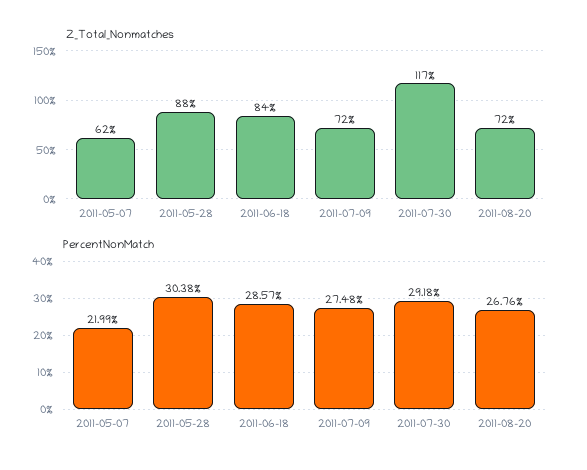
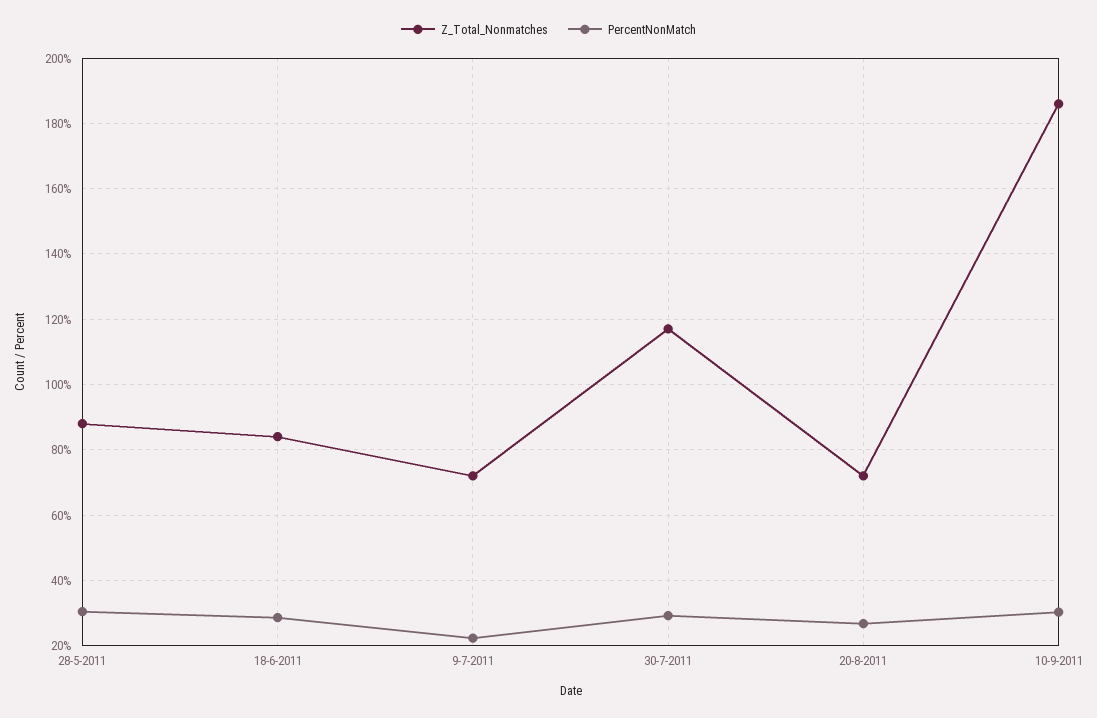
Z_Total_Nonmatches, 2011-05-07: 62 -> none
PercentNonMatch, 2011-05-07: 21.99 -> none
PercentNonMatch, 2011-07-09: 27.48 -> 22
Z_Total_Nonmatches, 10-9-2011: none -> 186
PercentNonMatch, 10-9-2011: none -> 30

